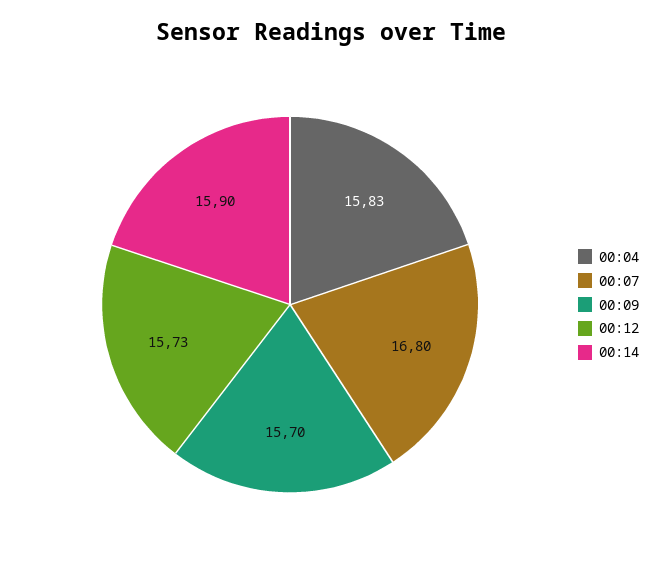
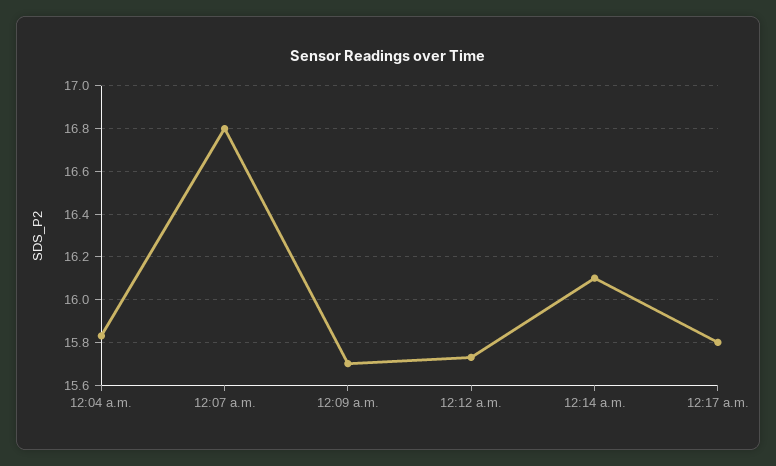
00:14: 15.9 -> 16.1
12:17 a.m.: none -> 15.8

